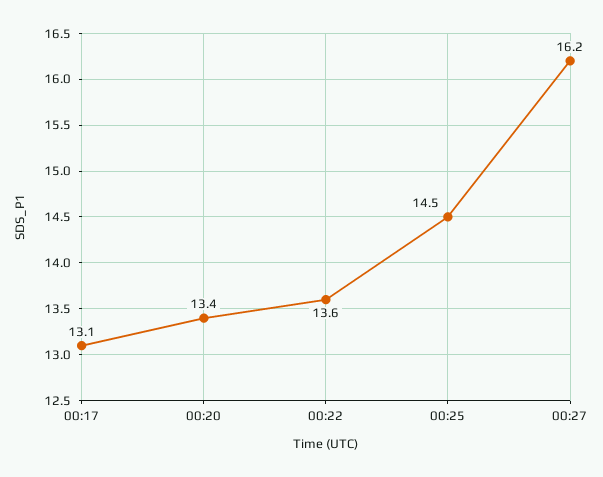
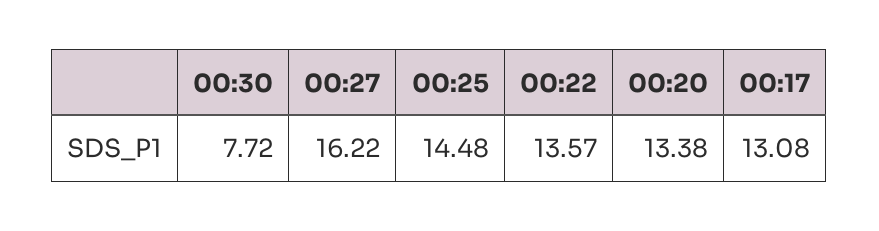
00:30: none -> 7.72

